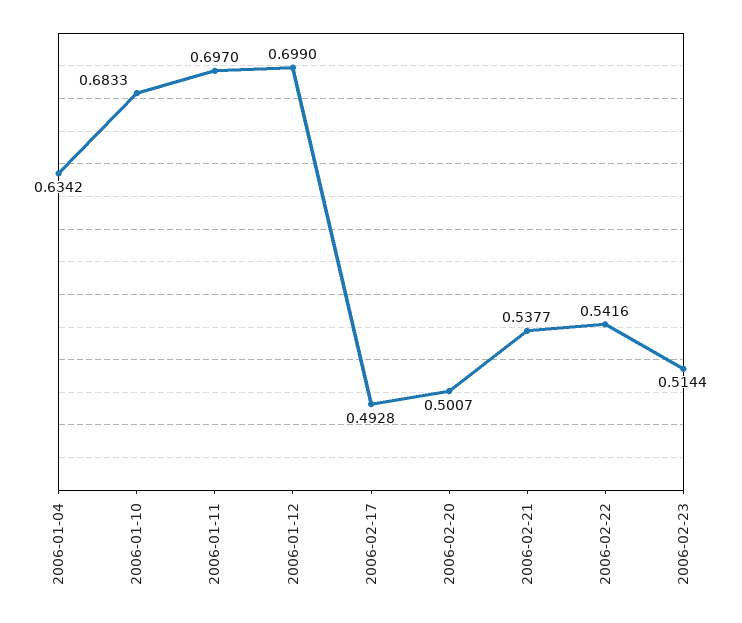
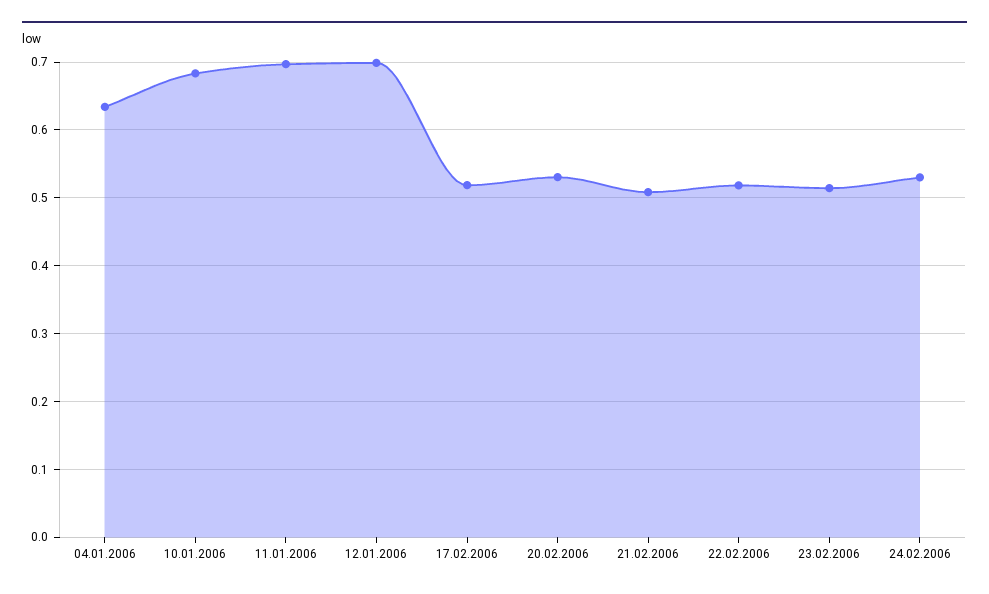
2006-02-17: 0.4928 -> 0.52
2006-02-20: 0.5007 -> 0.53
2006-02-21: 0.5377 -> 0.51
2006-02-22: 0.5416 -> 0.52
24.02.2006: none -> 0.53

